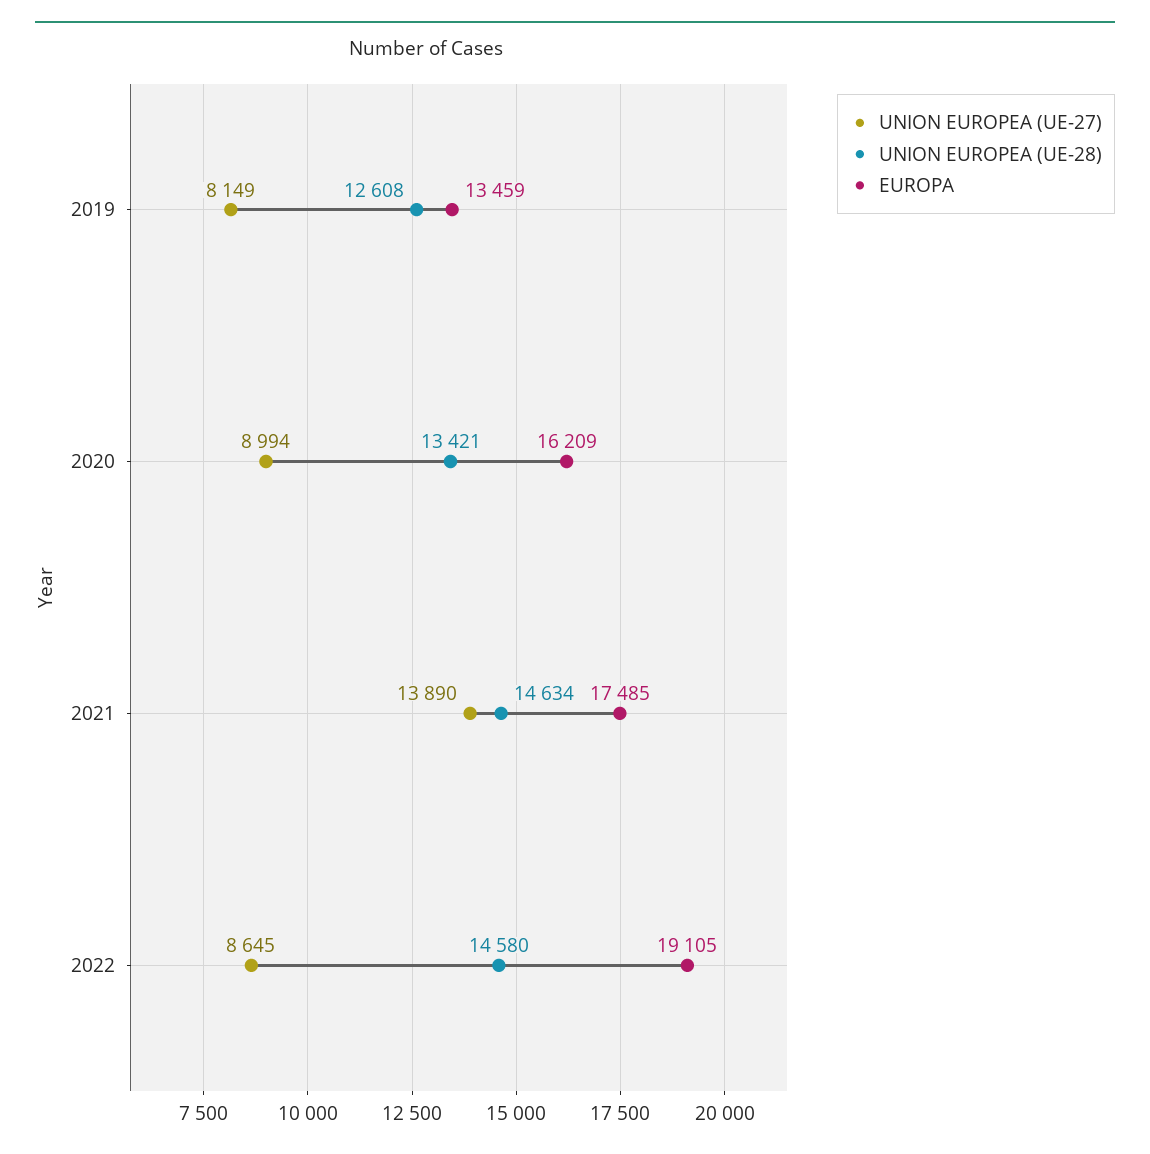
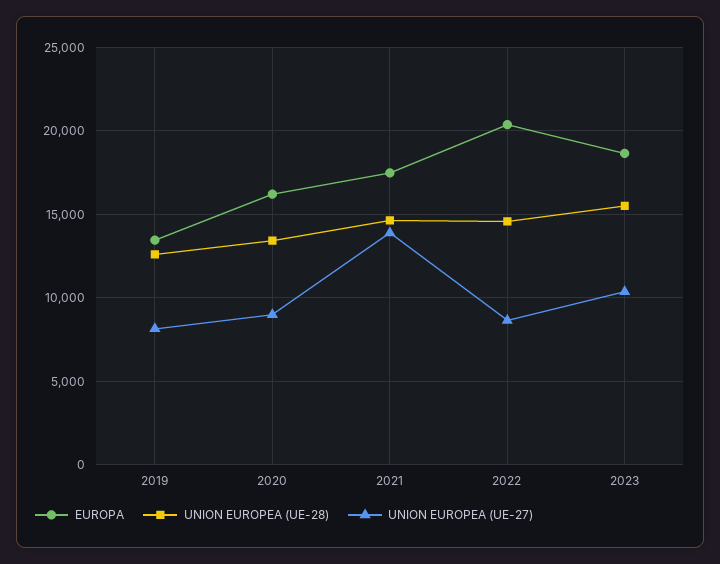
EUROPA, 2022: 19105 -> 20500
EUROPA, 2023: none -> 18500
UNION EUROPEA (UE-28), 2023: none -> 15500
UNION EUROPEA (UE-27), 2023: none -> 10500

